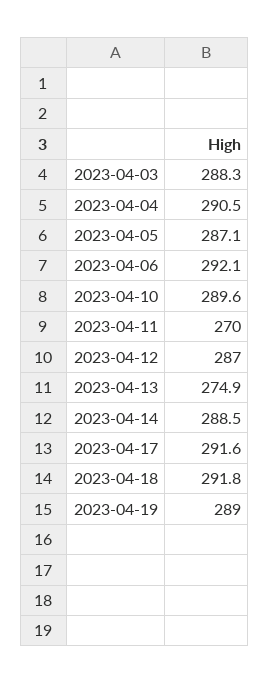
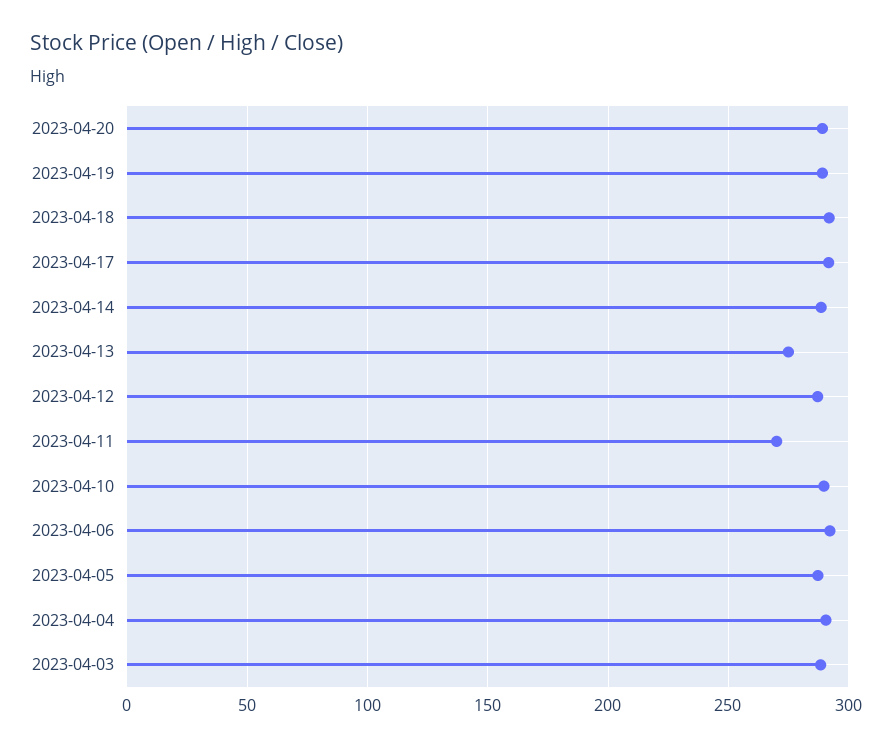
2023-04-20: none -> 290

